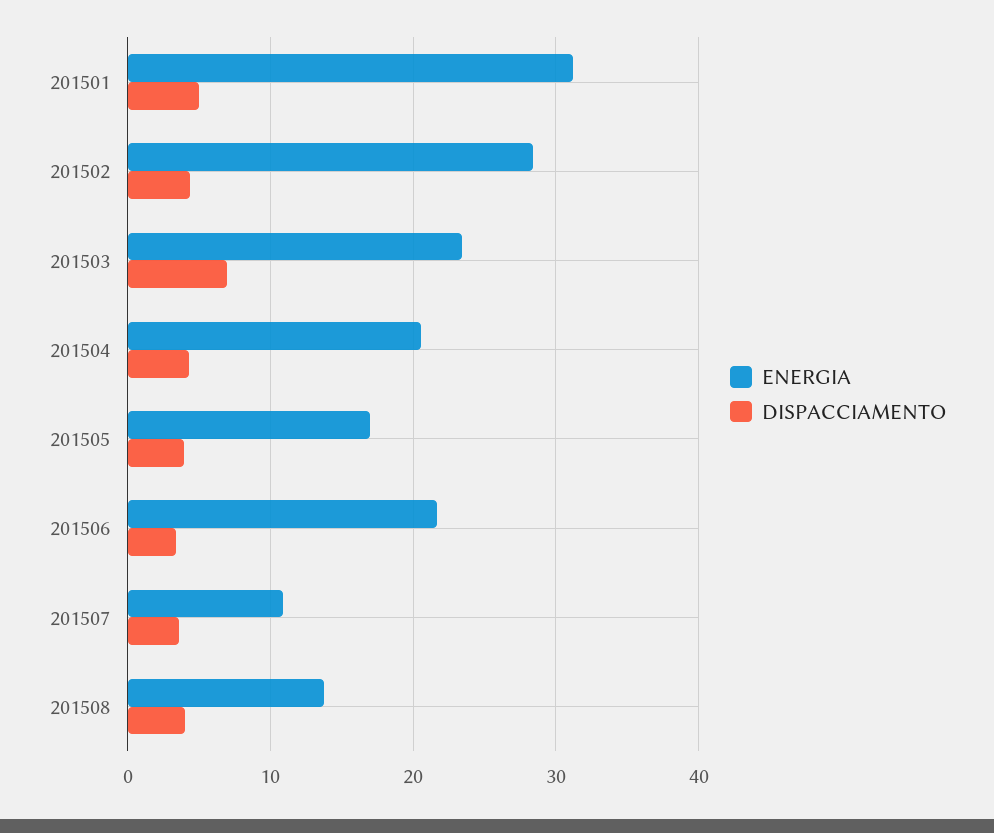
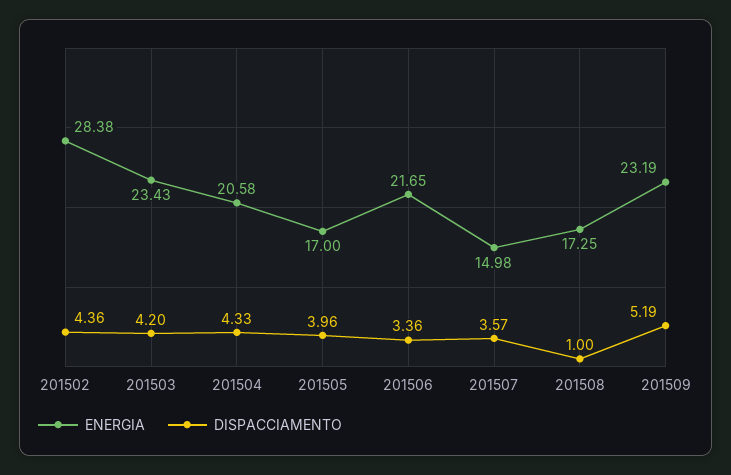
ENERGIA, 201501: 31 -> none
DISPACCIAMENTO, 201501: 5 -> none
DISPACCIAMENTO, 201503: 7 -> 4.2
ENERGIA, 201507: 11 -> 14.98
ENERGIA, 201508: 14 -> 17.25
DISPACCIAMENTO, 201508: 4 -> 1
ENERGIA, 201509: none -> 23.19
DISPACCIAMENTO, 201509: none -> 5.19

